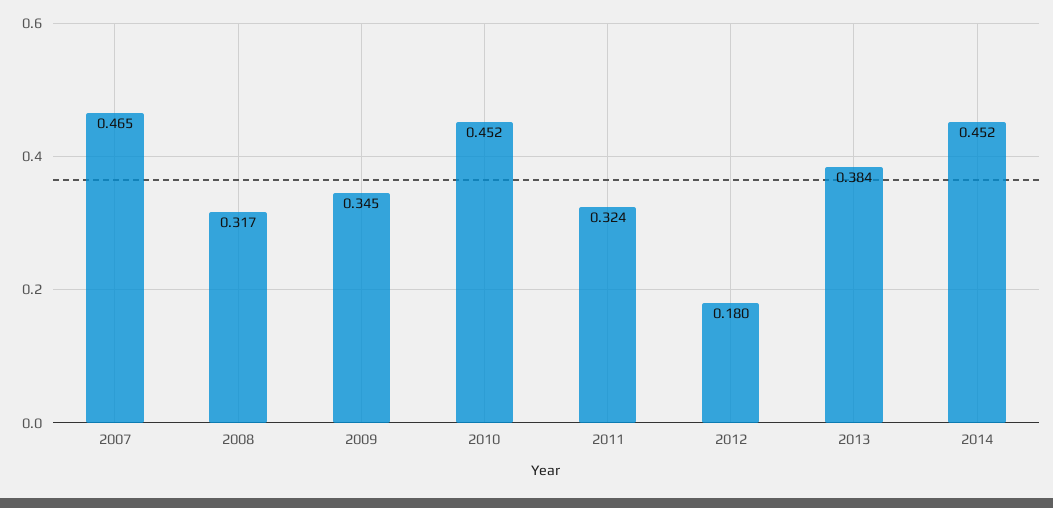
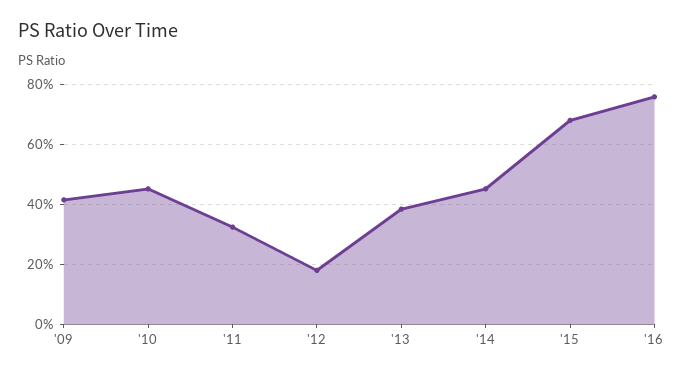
2007: 0.465 -> none
2008: 0.317 -> none
2009: 0.345 -> 0.42
'15: none -> 0.68
'16: none -> 0.76

